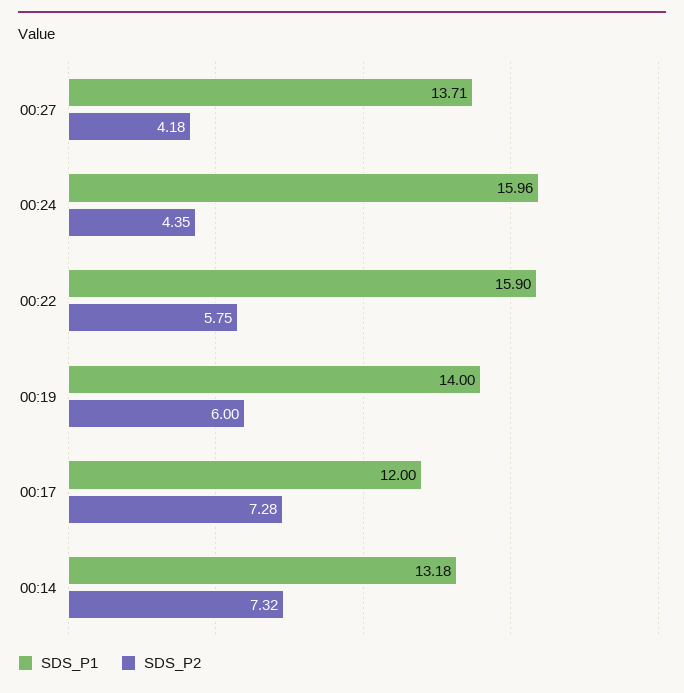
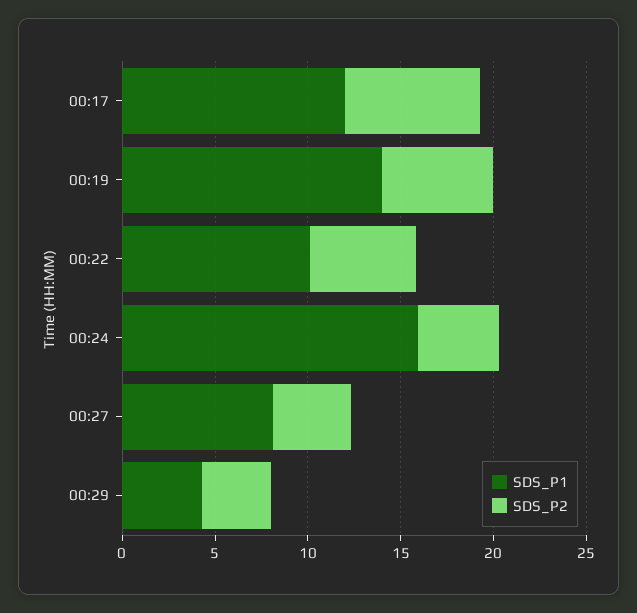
SDS_P1, 00:27: 13.71 -> 8
SDS_P1, 00:22: 15.9 -> 10
SDS_P1, 00:14: 13.18 -> none
SDS_P2, 00:14: 7.32 -> none
SDS_P1, 00:29: none -> 4
SDS_P2, 00:29: none -> 4

